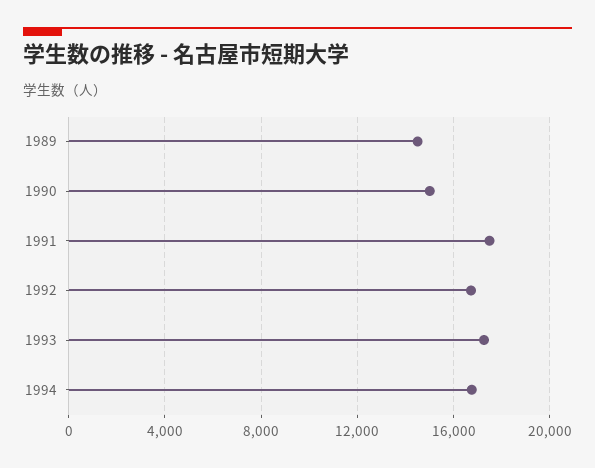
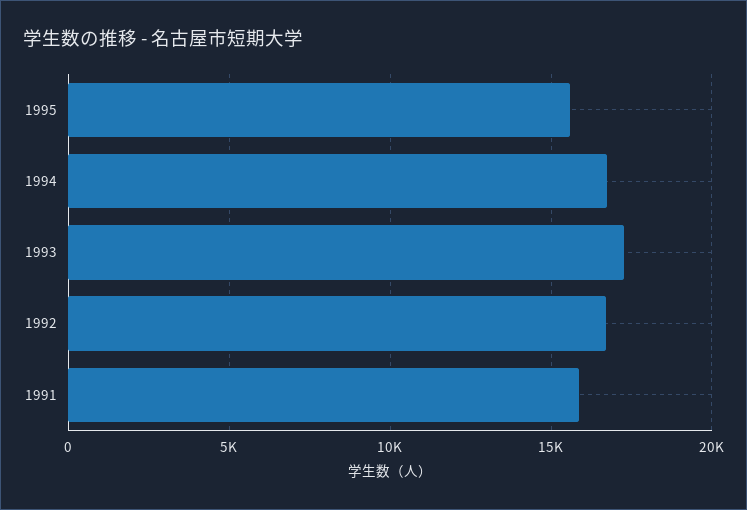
1989: 14500 -> none
1990: 15000 -> none
1991: 17500 -> 16000
1995: none -> 15500

